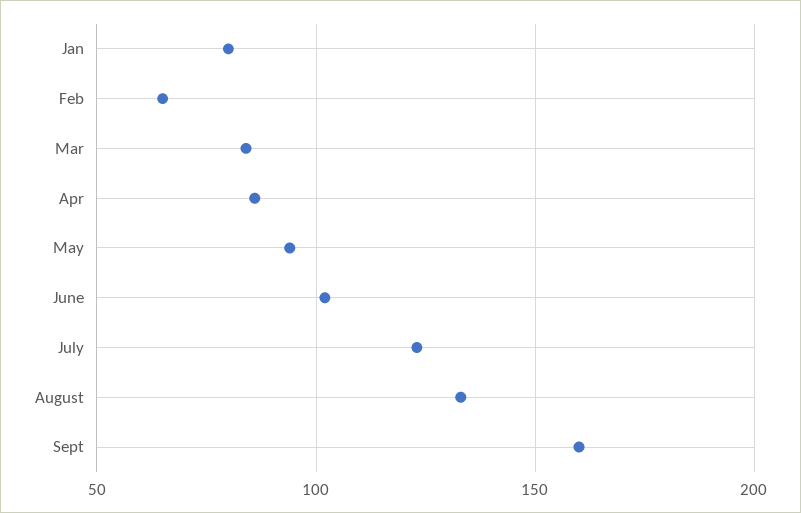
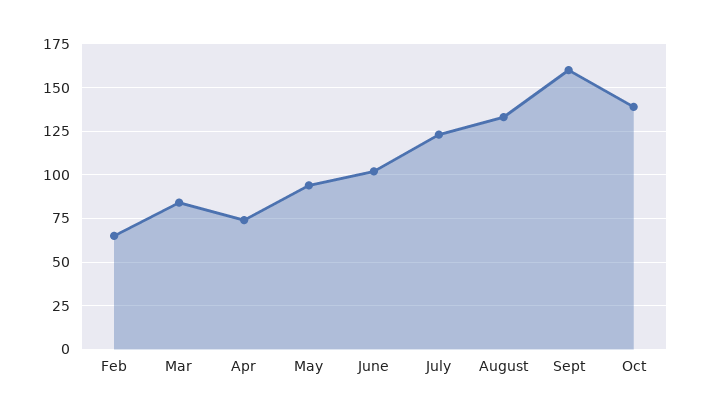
Jan: 80 -> none
Apr: 85 -> 75
Oct: none -> 140

